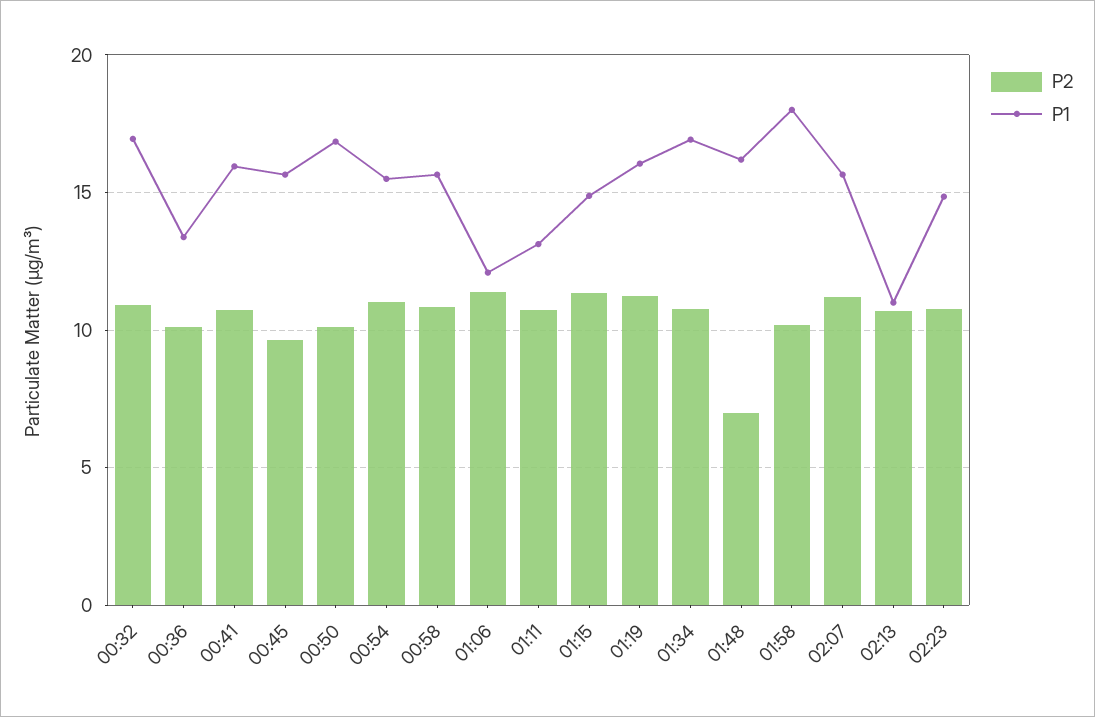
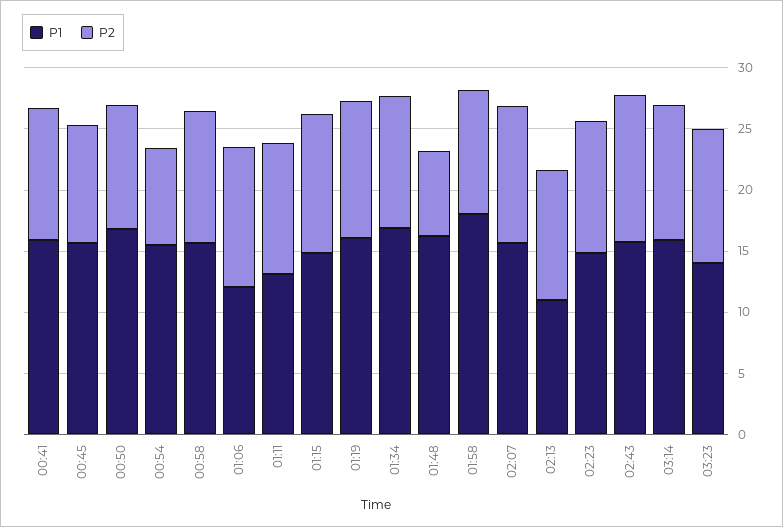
P2, 00:32: 11 -> none
P1, 00:32: 17 -> none
P2, 00:36: 10 -> none
P1, 00:36: 13.5 -> none
P2, 00:54: 11 -> 8
P1, 02:43: none -> 16
P2, 02:43: none -> 12
P1, 03:14: none -> 16
P2, 03:14: none -> 11
P1, 03:23: none -> 14
P2, 03:23: none -> 11

